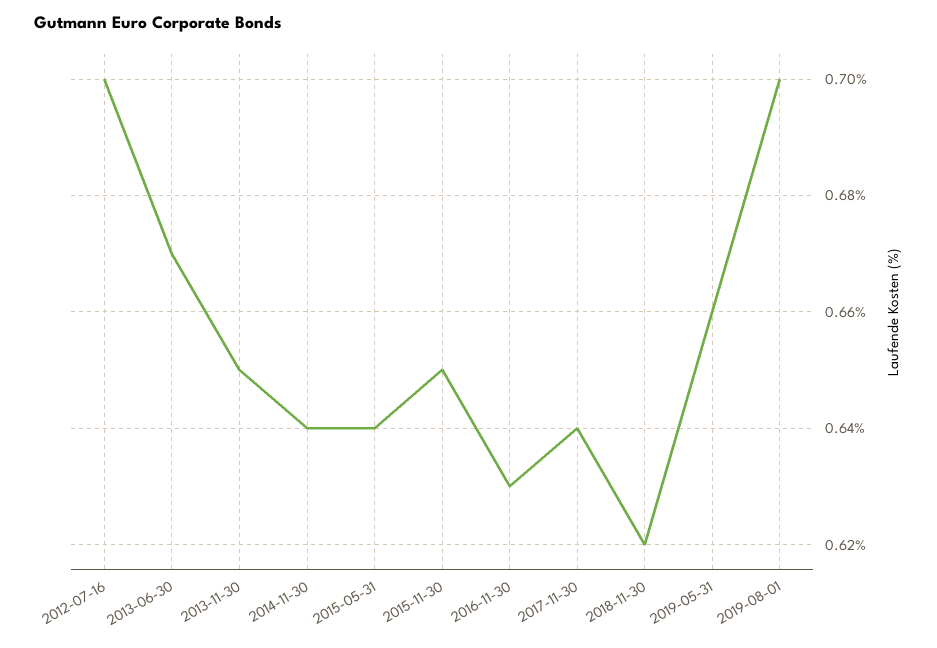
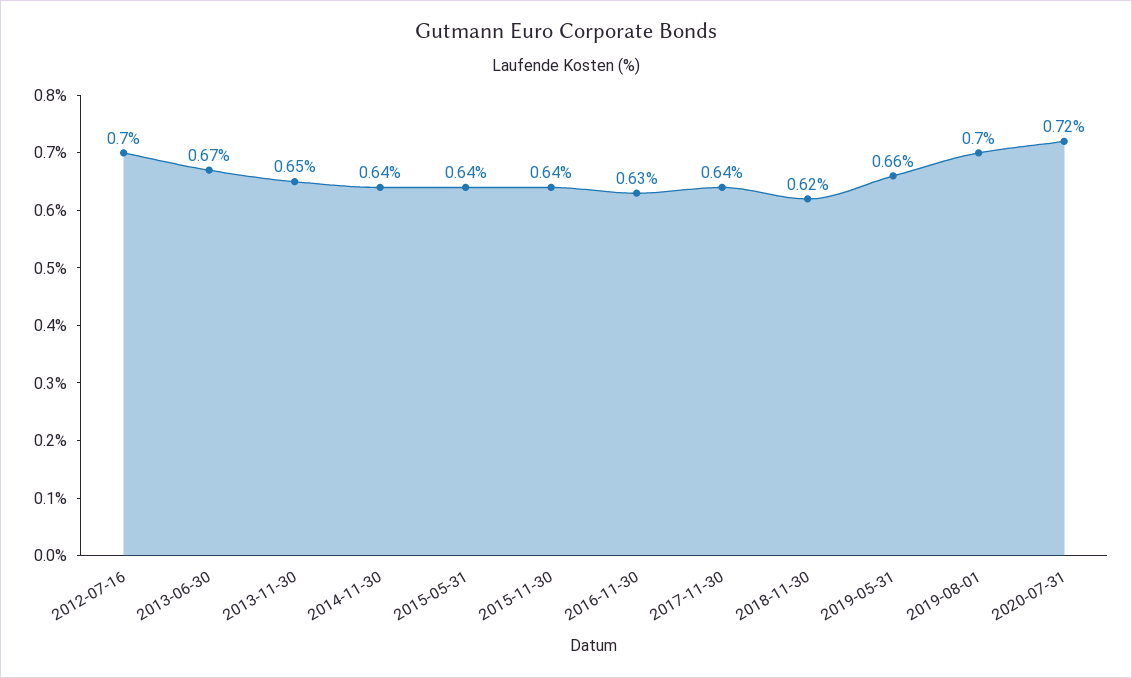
2015-11-30: 0.65 -> 0.64
2020-07-31: none -> 0.72

